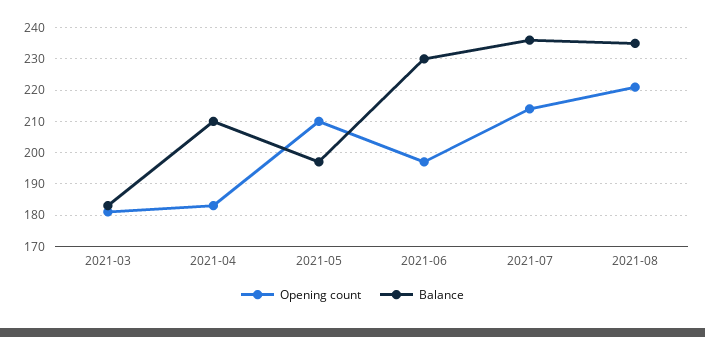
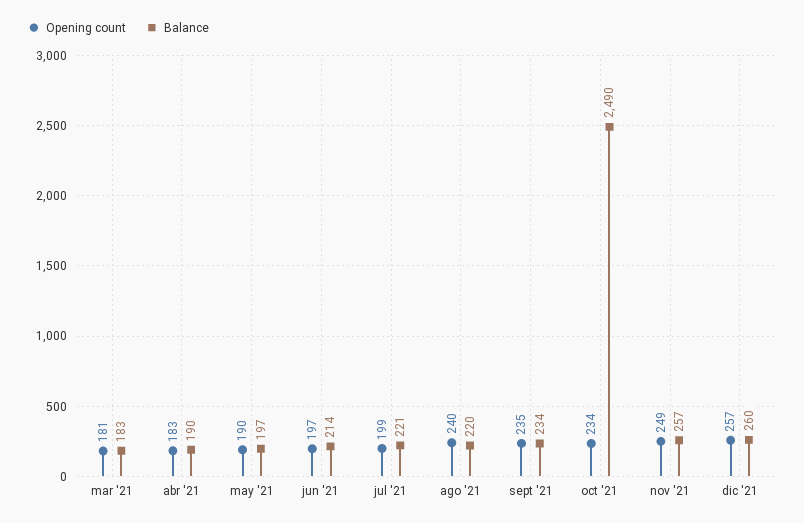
Balance, 2021-04: 210 -> 190
Opening count, 2021-05: 210 -> 190
Balance, 2021-06: 230 -> 214
Opening count, 2021-07: 215 -> 199
Balance, 2021-07: 235 -> 221
Opening count, 2021-08: 220 -> 240
Balance, 2021-08: 235 -> 220
Opening count, sept '21: none -> 235
Balance, sept '21: none -> 234
Opening count, oct '21: none -> 234
Balance, oct '21: none -> 2490
Opening count, nov '21: none -> 249
Balance, nov '21: none -> 257
Opening count, dic '21: none -> 257
Balance, dic '21: none -> 260

